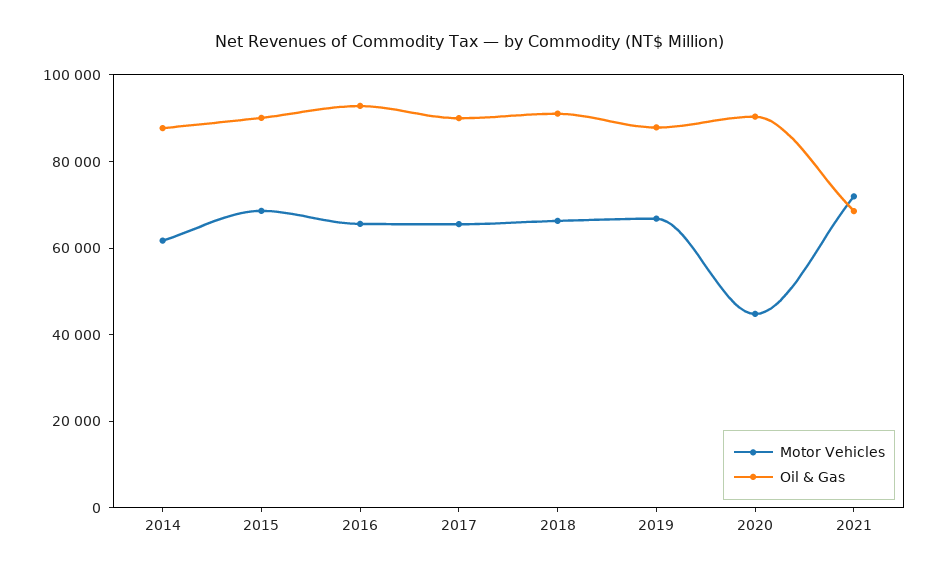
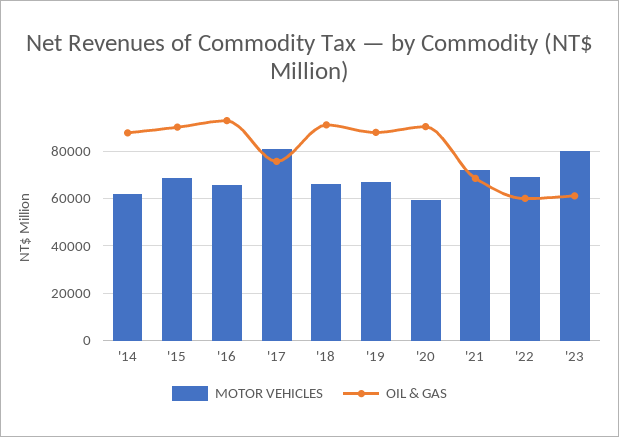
Motor Vehicles, 2017: 65000 -> 80000
Oil & Gas, 2017: 90000 -> 75000
Motor Vehicles, 2020: 45000 -> 60000
Motor Vehicles, '22: none -> 70000
Oil & Gas, '22: none -> 60000
Motor Vehicles, '23: none -> 80000
Oil & Gas, '23: none -> 60000

